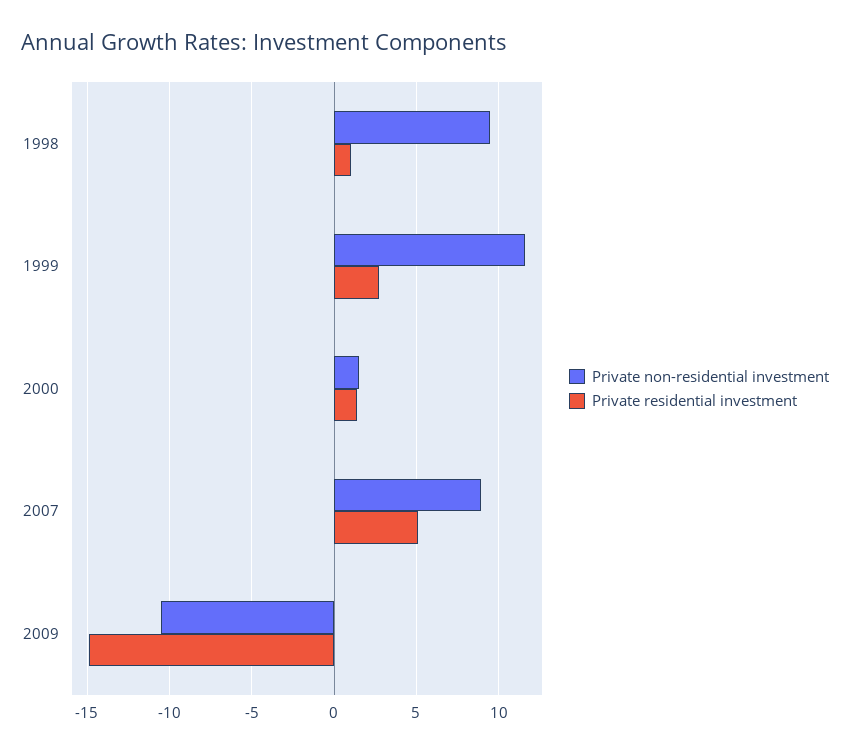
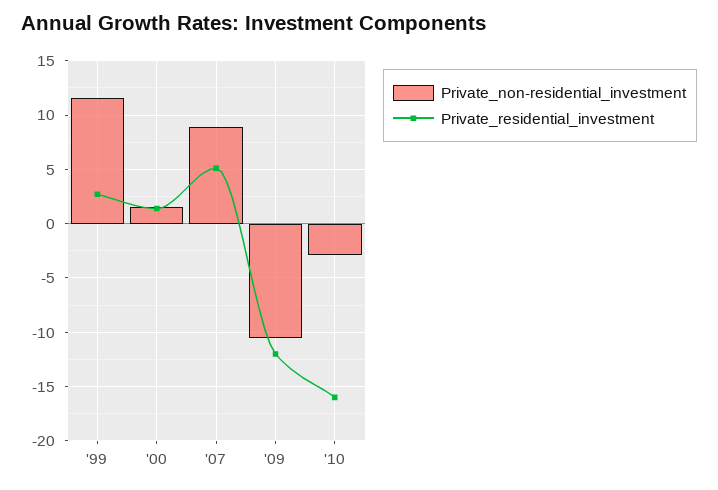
Private non-residential investment, 1998: 9.5 -> none
Private residential investment, 1998: 1 -> none
Private residential investment, 2009: -15 -> -12
Private non-residential investment, '10: none -> -3
Private residential investment, '10: none -> -16

